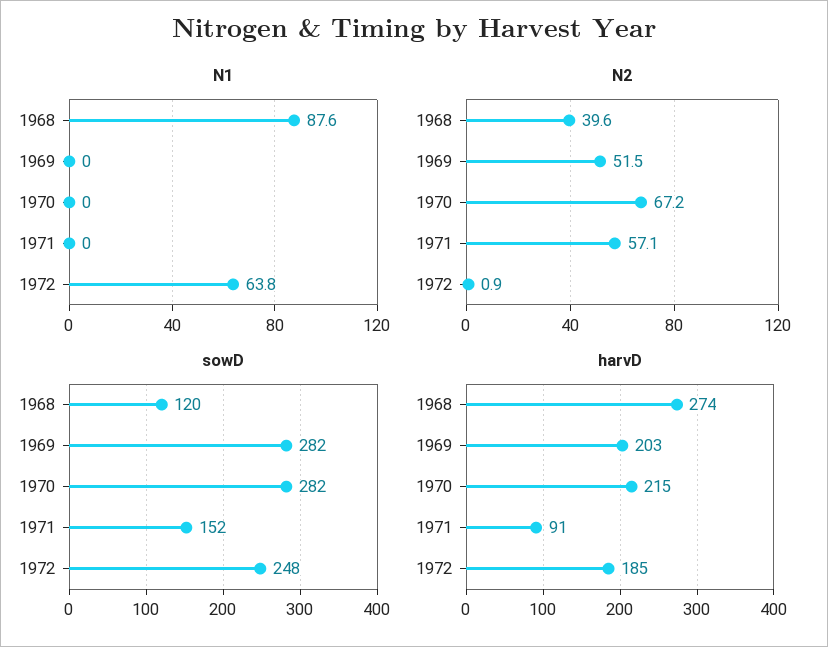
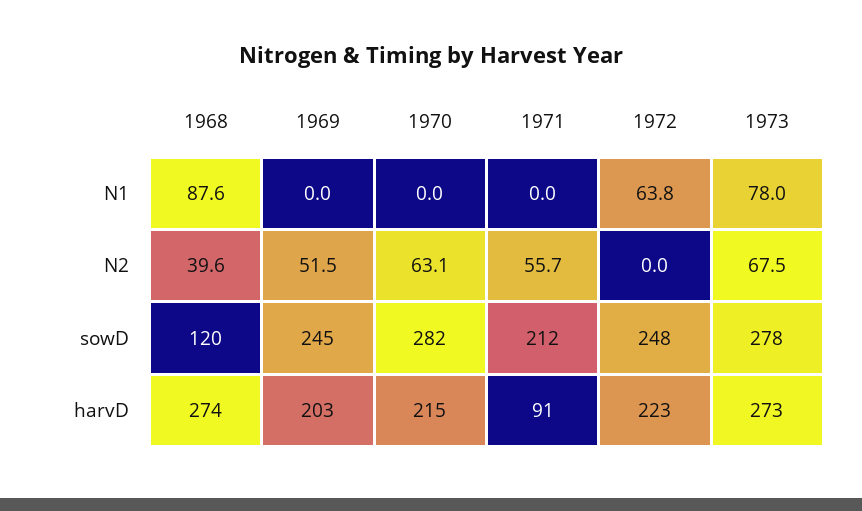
N2, 1970: 67.2 -> 63.1
N2, 1971: 57.1 -> 55.7
N2, 1972: 0.9 -> 0
sowD, 1969: 282 -> 245
sowD, 1971: 152 -> 212
harvD, 1972: 185 -> 223
N1, 1973: none -> 78
N2, 1973: none -> 67.5
sowD, 1973: none -> 278
harvD, 1973: none -> 273

